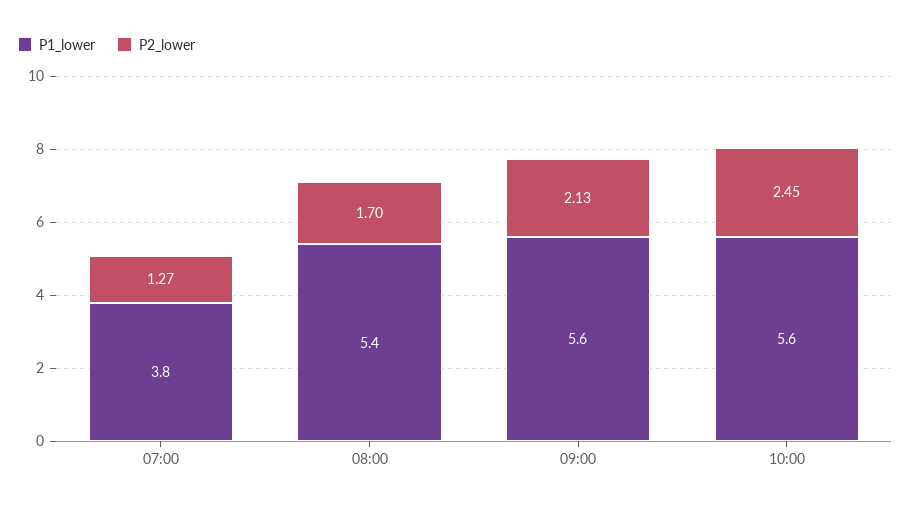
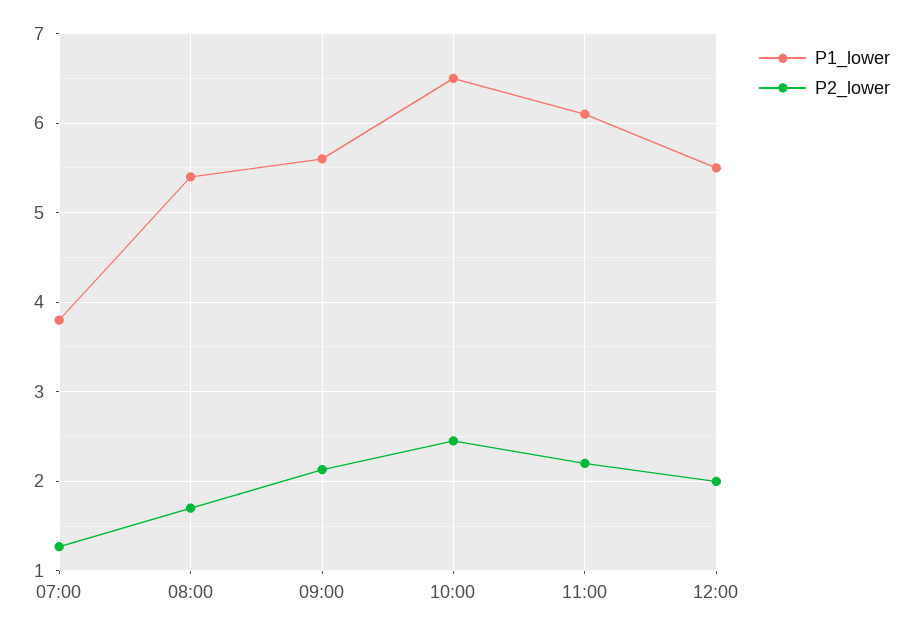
P1_lower, 10:00: 5.6 -> 6.5
P1_lower, 11:00: none -> 6.1
P2_lower, 11:00: none -> 2.2
P1_lower, 12:00: none -> 5.5
P2_lower, 12:00: none -> 2

